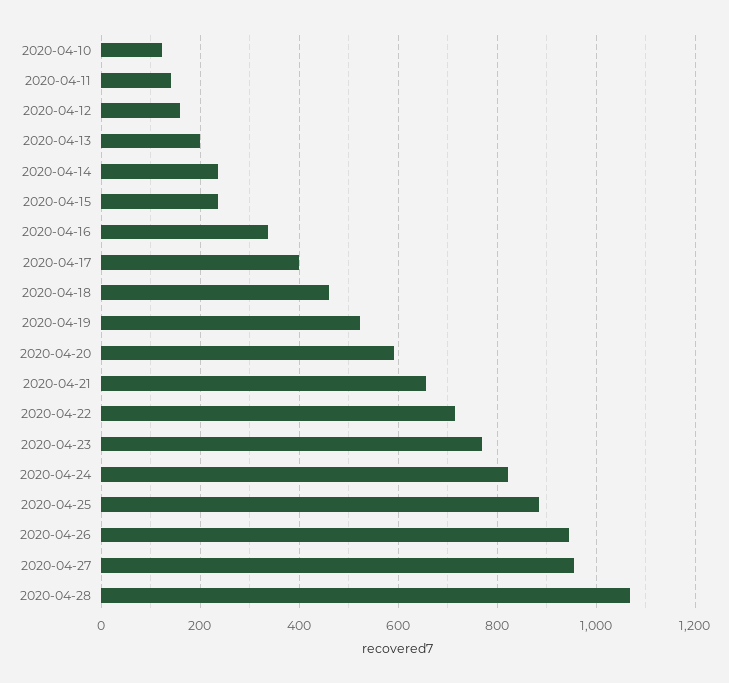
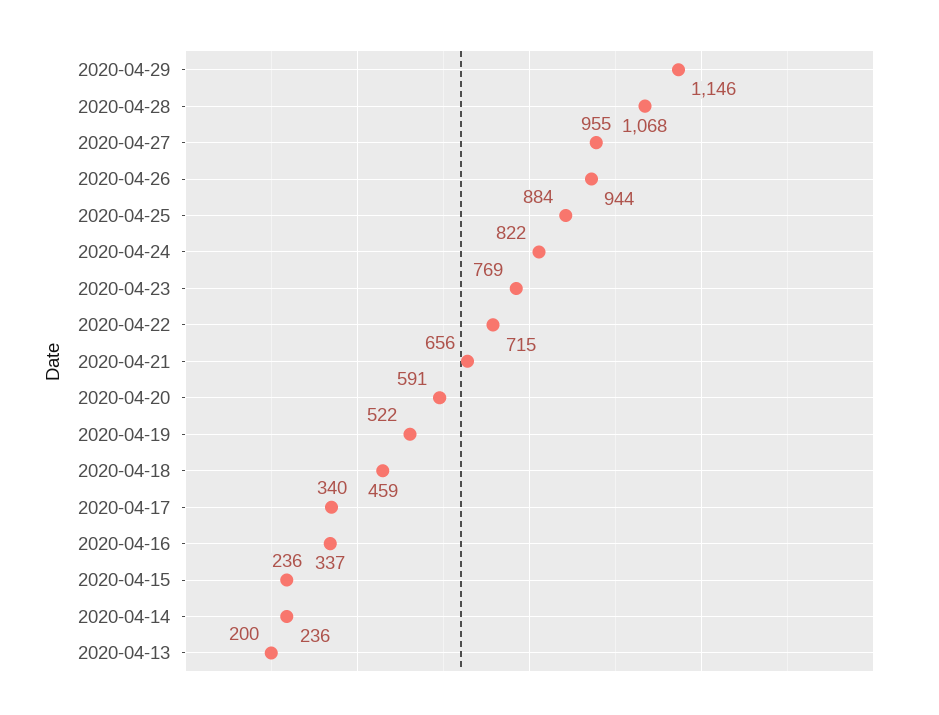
2020-04-10: 120 -> none
2020-04-11: 140 -> none
2020-04-12: 160 -> none
2020-04-17: 400 -> 340
2020-04-29: none -> 1146

